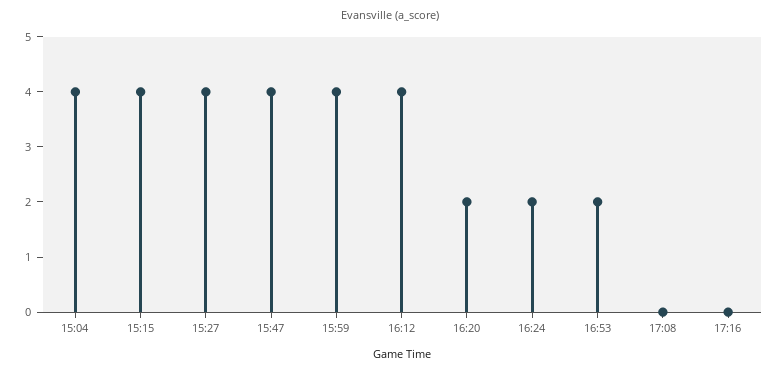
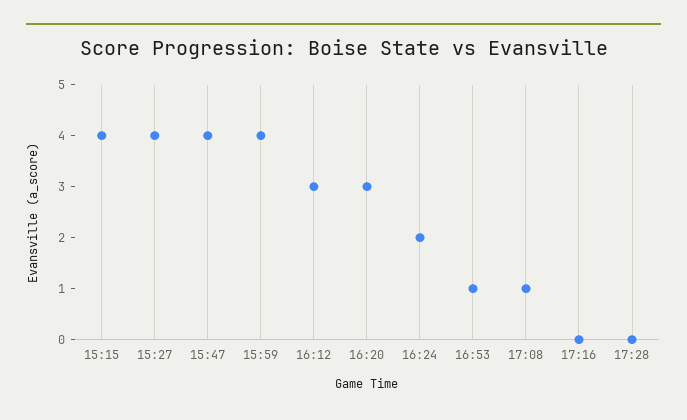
15:04: 4 -> none
16:12: 4 -> 3
16:20: 2 -> 3
16:53: 2 -> 1
17:08: 0 -> 1
17:28: none -> 0

